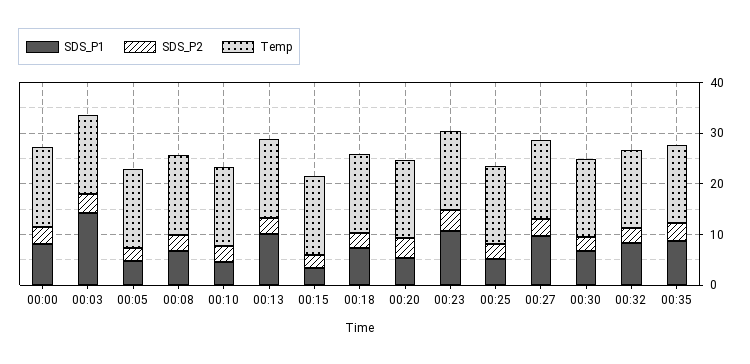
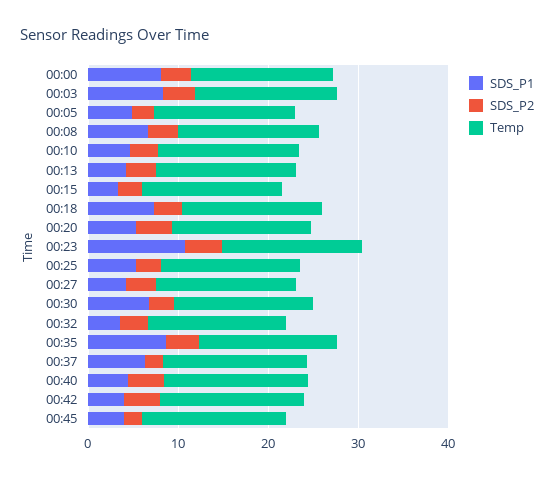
SDS_P1, 00:03: 14 -> 8
SDS_P1, 00:13: 10 -> 4
SDS_P1, 00:27: 10 -> 4
SDS_P1, 00:32: 8 -> 4
SDS_P1, 00:37: none -> 6
SDS_P2, 00:37: none -> 2
Temp, 00:37: none -> 16
SDS_P1, 00:40: none -> 4
SDS_P2, 00:40: none -> 4
Temp, 00:40: none -> 16
SDS_P1, 00:42: none -> 4
SDS_P2, 00:42: none -> 4
Temp, 00:42: none -> 16
SDS_P1, 00:45: none -> 4
SDS_P2, 00:45: none -> 2
Temp, 00:45: none -> 16

